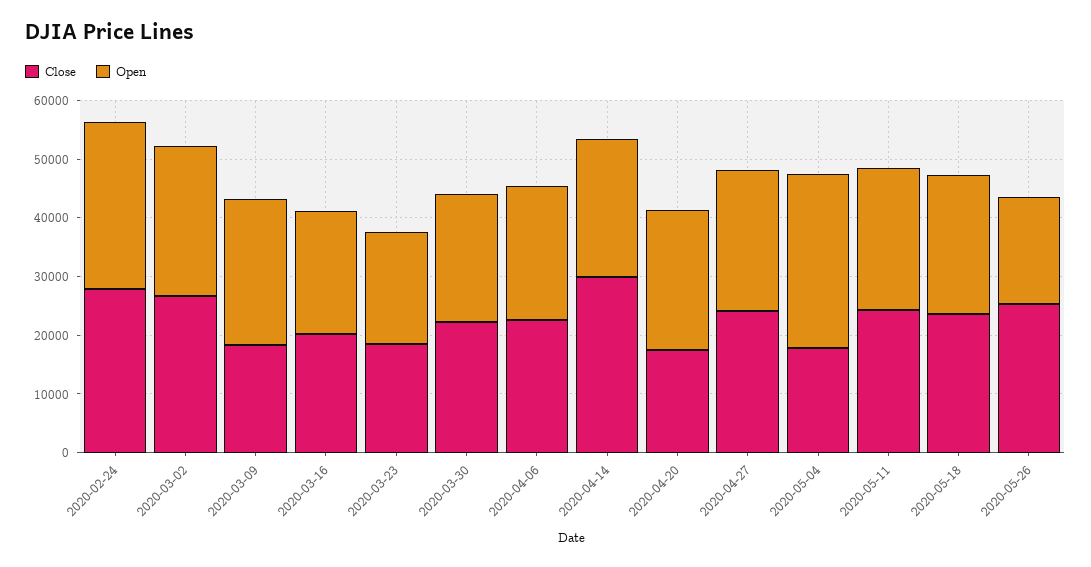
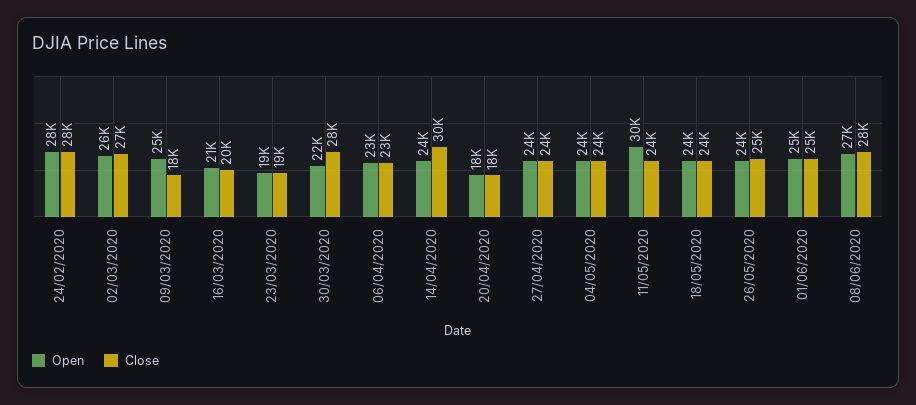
Close, 2020-03-30: 22000 -> 28000
Open, 2020-04-20: 24000 -> 18000
Close, 2020-05-04: 18000 -> 24000
Open, 2020-05-04: 30000 -> 24000
Open, 2020-05-11: 24000 -> 30000
Open, 2020-05-26: 18000 -> 24000
Open, 01/06/2020: none -> 25000
Close, 01/06/2020: none -> 25000
Open, 08/06/2020: none -> 27000
Close, 08/06/2020: none -> 28000

